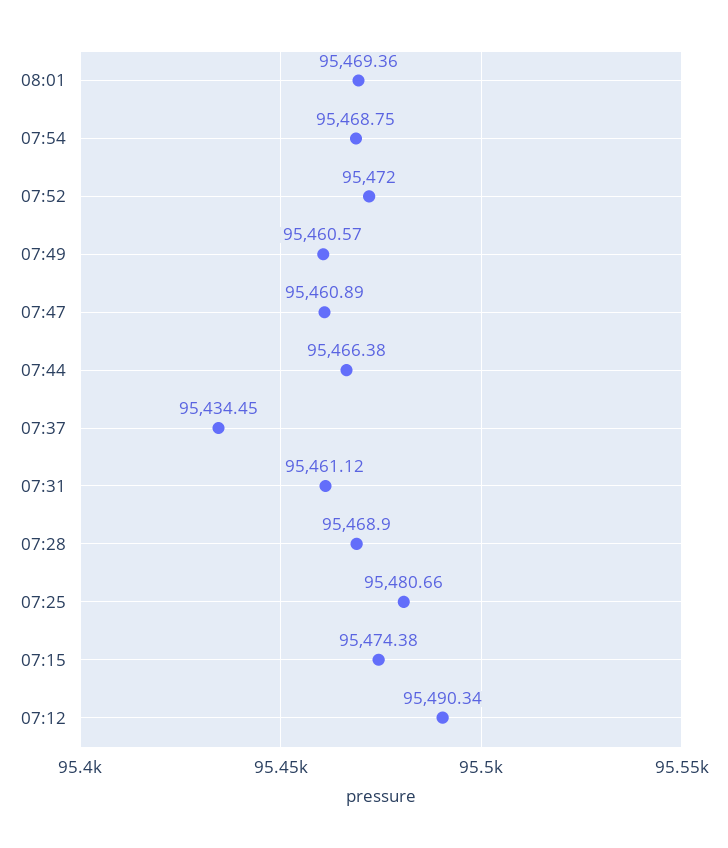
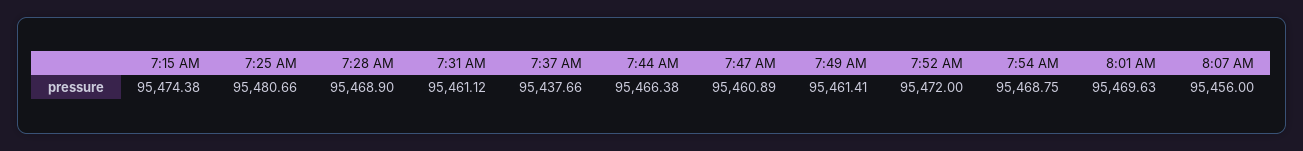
08:01: 95469.36 -> 95469.63
07:49: 95460.57 -> 95461.41
07:37: 95434.45 -> 95437.66
07:12: 95490.34 -> none
8:07 AM: none -> 95456

